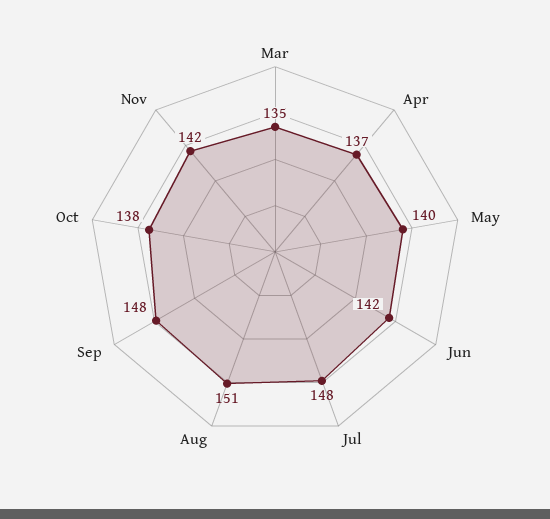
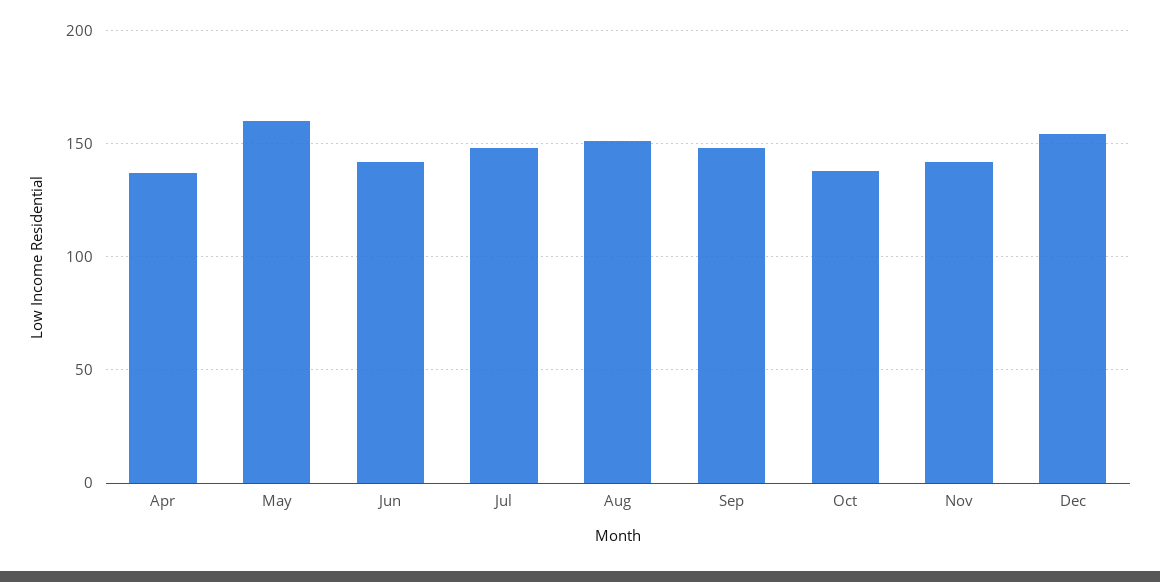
Mar: 135 -> none
May: 140 -> 160
Dec: none -> 155

